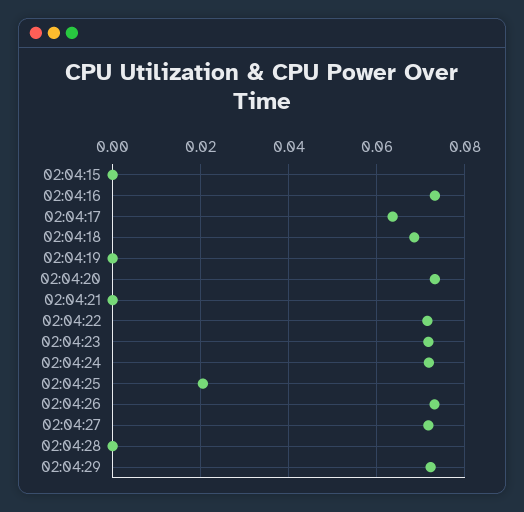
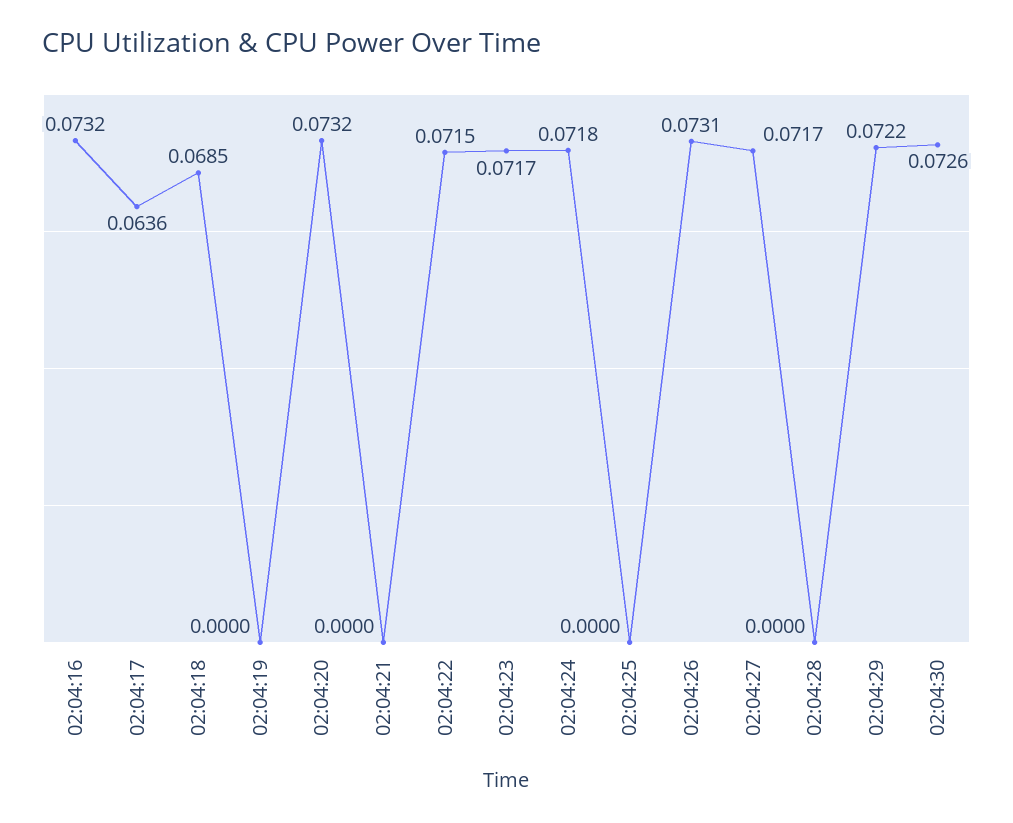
02:04:15: 0 -> none
02:04:25: 0.02 -> 0
02:04:30: none -> 0.0726

